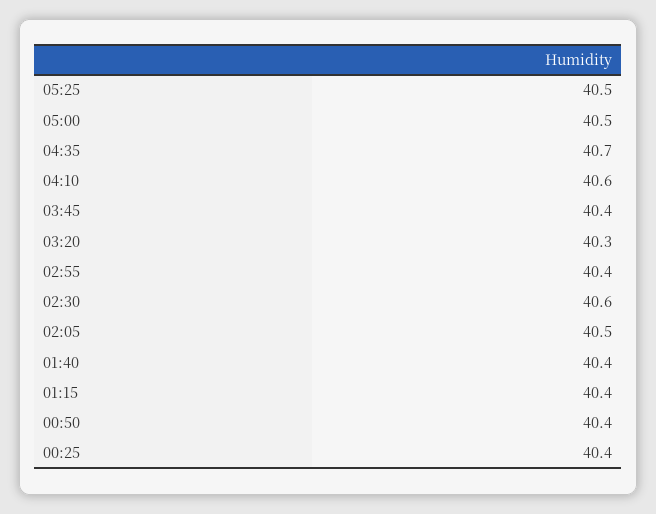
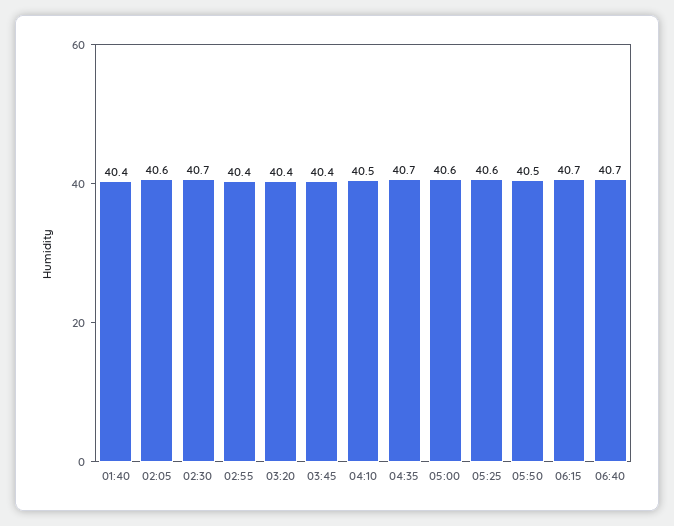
05:25: 40.5 -> 40.6
05:00: 40.5 -> 40.6
04:10: 40.6 -> 40.5
03:20: 40.3 -> 40.4
02:30: 40.6 -> 40.7
02:05: 40.5 -> 40.6
01:15: 40.4 -> none
00:50: 40.4 -> none
00:25: 40.4 -> none
05:50: none -> 40.5
06:15: none -> 40.7
06:40: none -> 40.7

